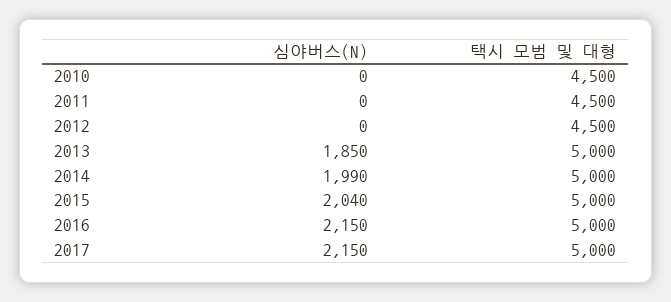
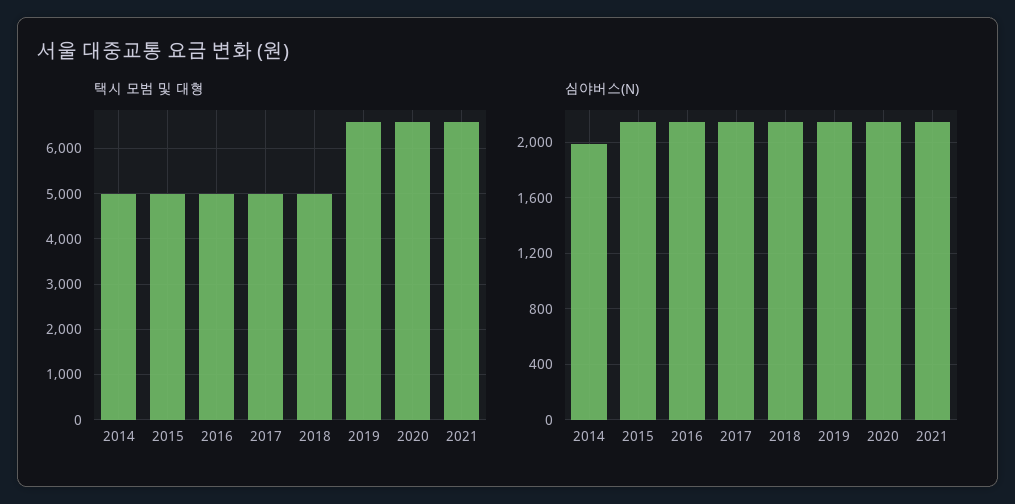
심야버스(N), 2010: 0 -> none
택시 모범 및 대형, 2010: 4500 -> none
심야버스(N), 2011: 0 -> none
택시 모범 및 대형, 2011: 4500 -> none
심야버스(N), 2012: 0 -> none
택시 모범 및 대형, 2012: 4500 -> none
심야버스(N), 2013: 1850 -> none
택시 모범 및 대형, 2013: 5000 -> none
심야버스(N), 2015: 2040 -> 2150
택시 모범 및 대형, 2018: none -> 5000
택시 모범 및 대형, 2019: none -> 6600
택시 모범 및 대형, 2020: none -> 6600
택시 모범 및 대형, 2021: none -> 6600
심야버스(N), 2018: none -> 2150
심야버스(N), 2019: none -> 2150
심야버스(N), 2020: none -> 2150
심야버스(N), 2021: none -> 2150

